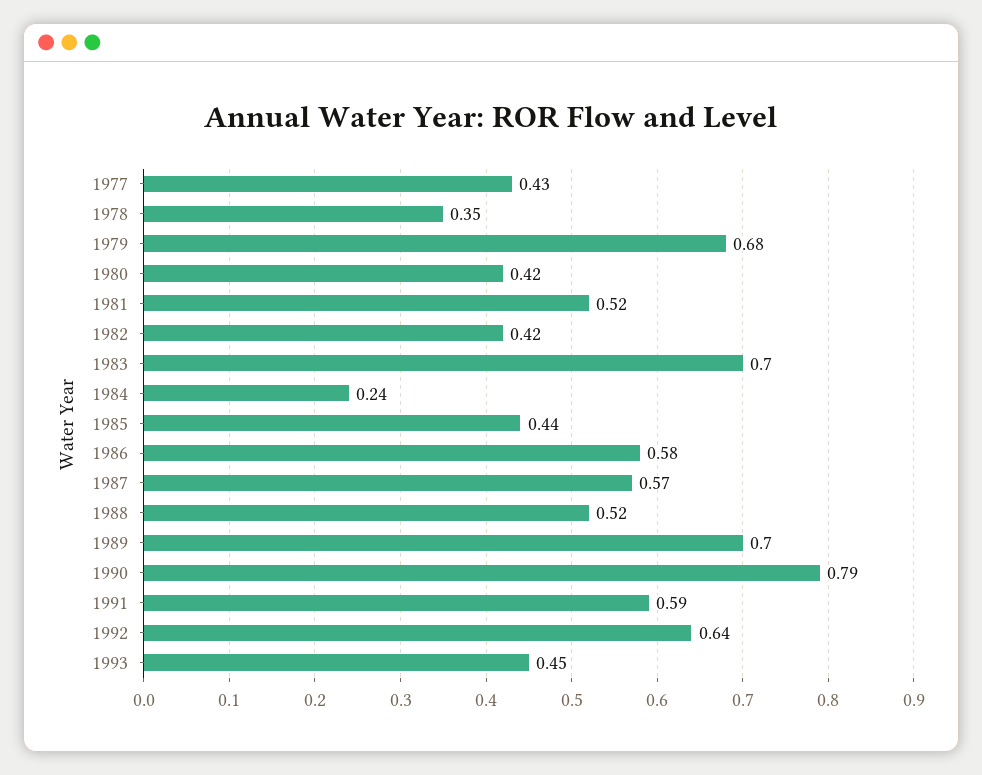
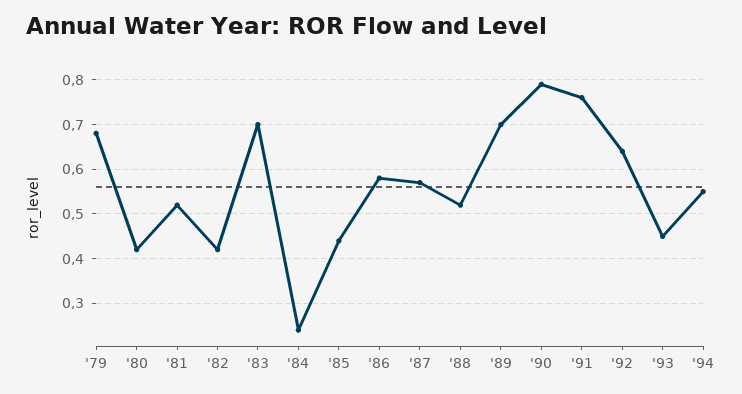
1977: 0.43 -> none
1978: 0.35 -> none
1991: 0.59 -> 0.75
'94: none -> 0.55

